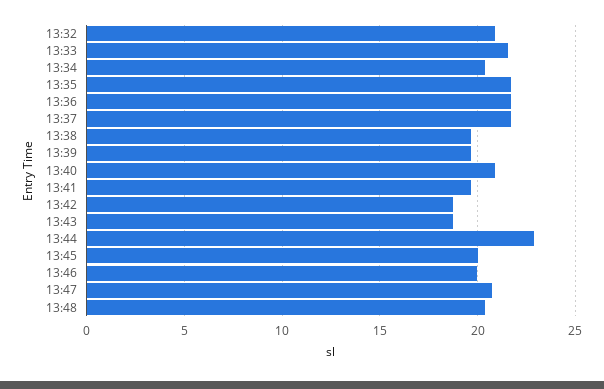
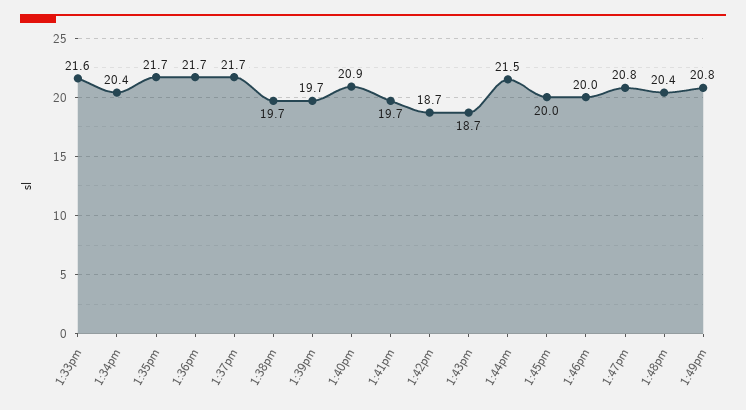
13:32: 21 -> none
13:44: 23 -> 21.5
1:49pm: none -> 20.8

